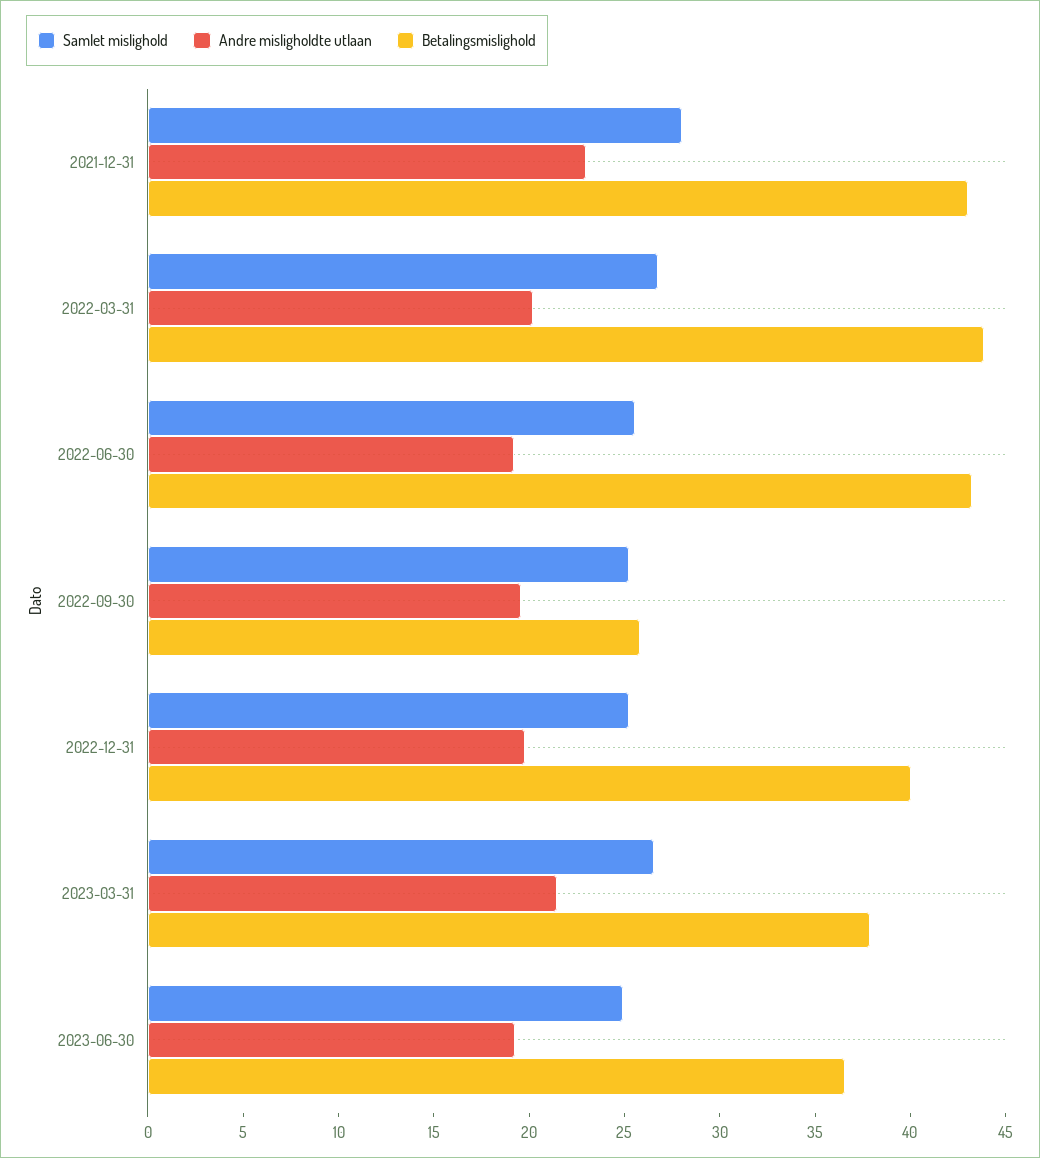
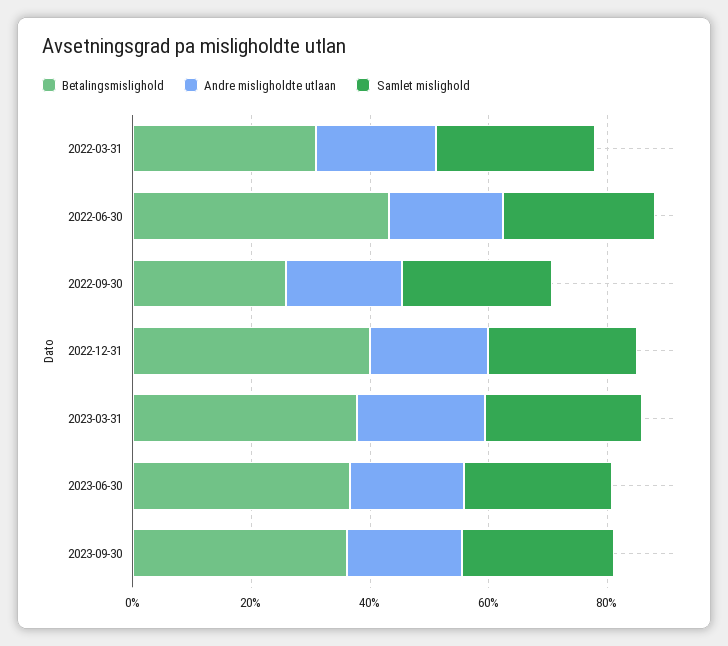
Samlet mislighold, 2021-12-31: 28 -> none
Andre misligholdte utlaan, 2021-12-31: 23 -> none
Betalingsmislighold, 2021-12-31: 43 -> none
Betalingsmislighold, 2022-03-31: 44 -> 30
Betalingsmislighold, 2023-09-30: none -> 35
Andre misligholdte utlaan, 2023-09-30: none -> 20
Samlet mislighold, 2023-09-30: none -> 25

